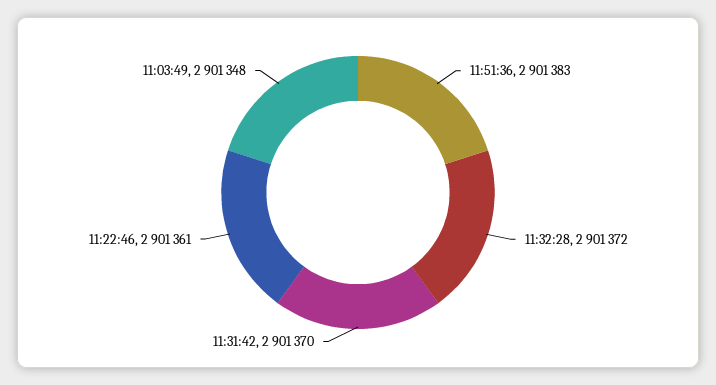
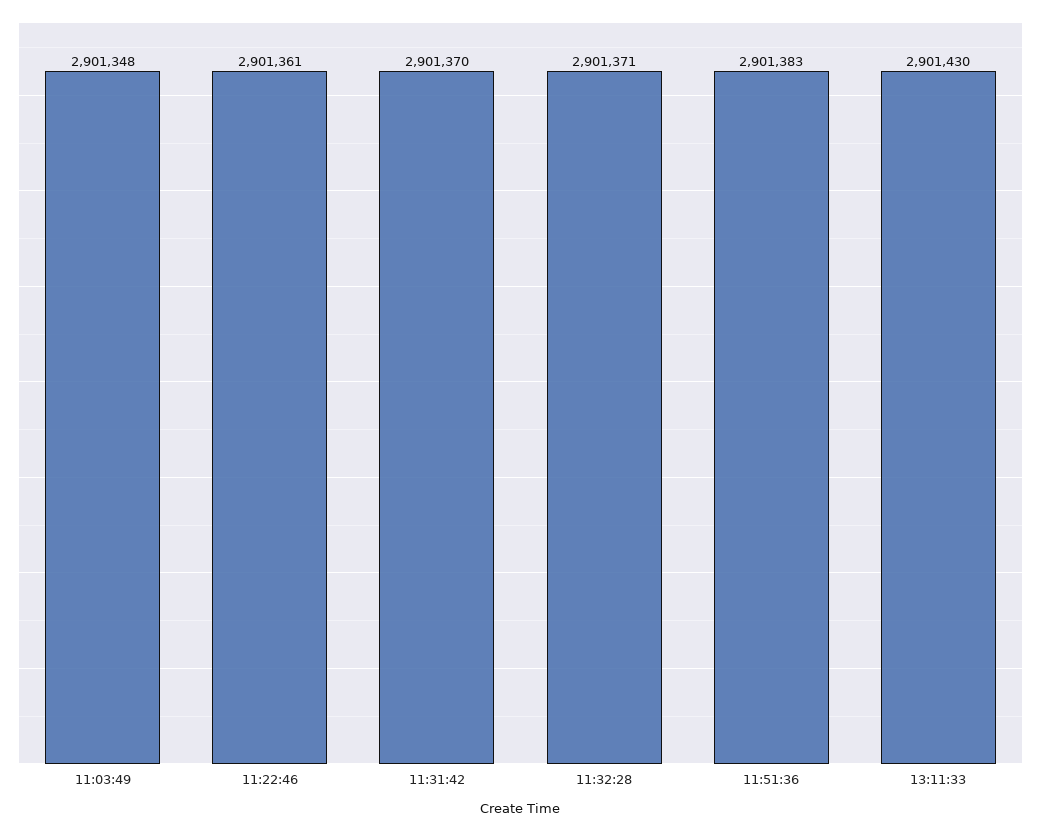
11:32:28: 2901372 -> 2901371
13:11:33: none -> 2901430

